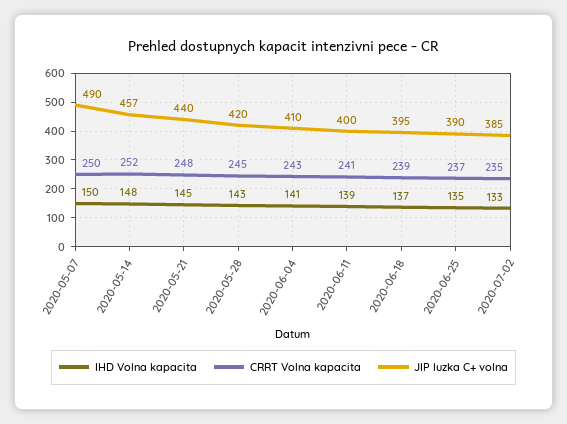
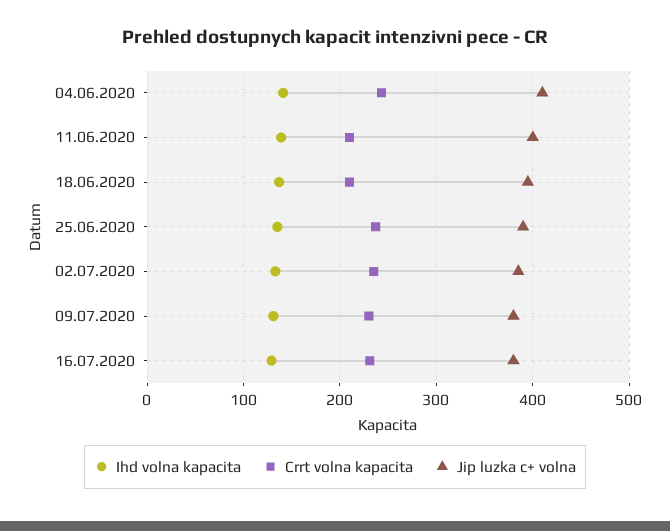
IHD Volna kapacita, 2020-05-07: 150 -> none
CRRT Volna kapacita, 2020-05-07: 250 -> none
JIP luzka C+ volna, 2020-05-07: 490 -> none
IHD Volna kapacita, 2020-05-14: 148 -> none
CRRT Volna kapacita, 2020-05-14: 252 -> none
JIP luzka C+ volna, 2020-05-14: 457 -> none
IHD Volna kapacita, 2020-05-21: 145 -> none
CRRT Volna kapacita, 2020-05-21: 248 -> none
JIP luzka C+ volna, 2020-05-21: 440 -> none
IHD Volna kapacita, 2020-05-28: 143 -> none
CRRT Volna kapacita, 2020-05-28: 245 -> none
JIP luzka C+ volna, 2020-05-28: 420 -> none
CRRT Volna kapacita, 2020-06-11: 241 -> 210
CRRT Volna kapacita, 2020-06-18: 239 -> 210
IHD Volna kapacita, 09.07.2020: none -> 130
CRRT Volna kapacita, 09.07.2020: none -> 230
JIP luzka C+ volna, 09.07.2020: none -> 380
IHD Volna kapacita, 16.07.2020: none -> 130
CRRT Volna kapacita, 16.07.2020: none -> 230
JIP luzka C+ volna, 16.07.2020: none -> 380

